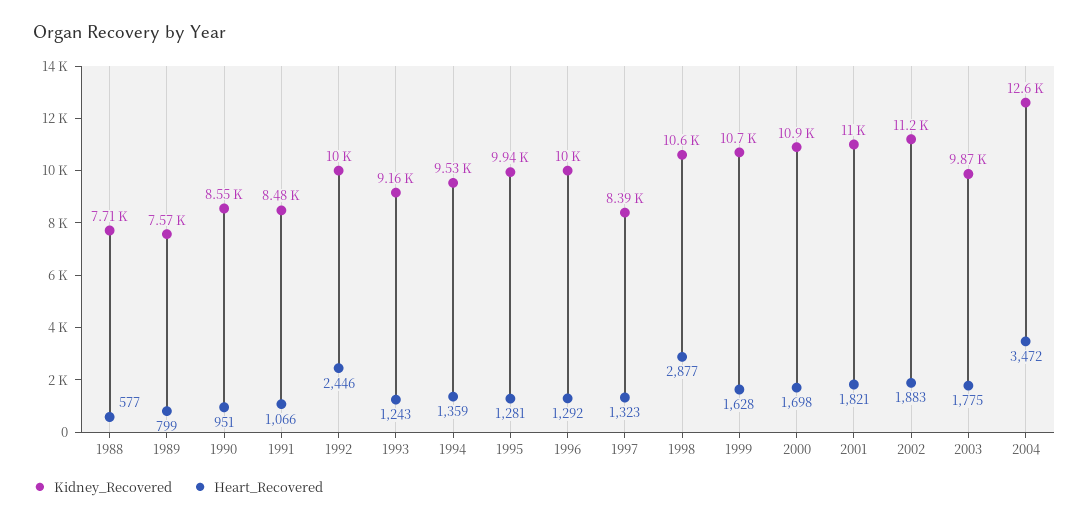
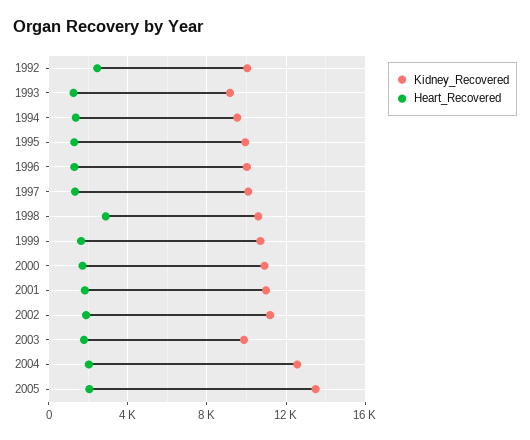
Kidney_Recovered, 1988: 7710 -> none
Heart_Recovered, 1988: 577 -> none
Kidney_Recovered, 1989: 7570 -> none
Heart_Recovered, 1989: 799 -> none
Kidney_Recovered, 1990: 8550 -> none
Heart_Recovered, 1990: 951 -> none
Kidney_Recovered, 1991: 8480 -> none
Heart_Recovered, 1991: 1066 -> none
Kidney_Recovered, 1997: 8390 -> 10000
Heart_Recovered, 2004: 3472 -> 2000
Kidney_Recovered, 2005: none -> 13500
Heart_Recovered, 2005: none -> 2000

